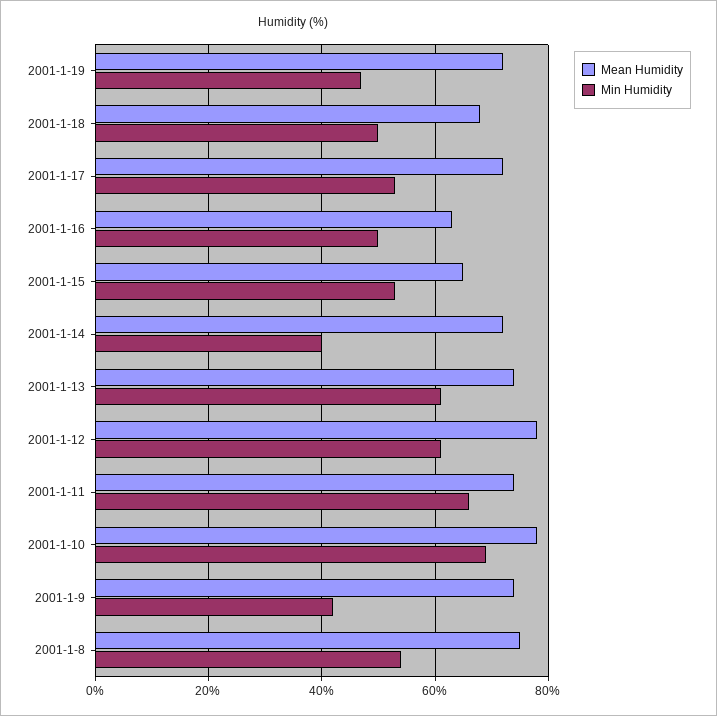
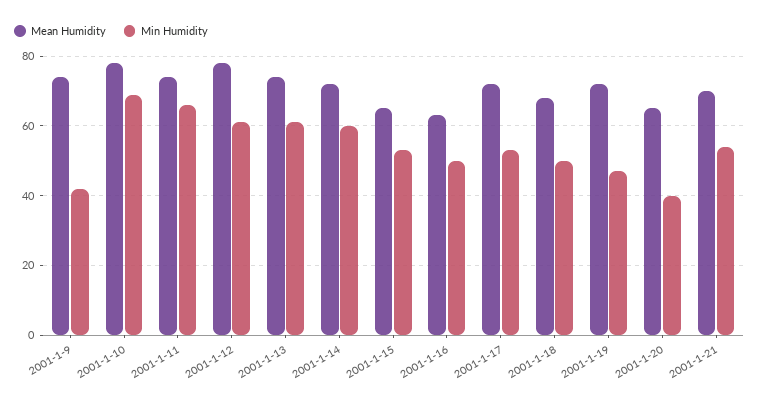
Min Humidity, 2001-1-14: 40 -> 60
Mean Humidity, 2001-1-8: 75 -> none
Min Humidity, 2001-1-8: 55 -> none
Mean Humidity, 2001-1-20: none -> 65
Min Humidity, 2001-1-20: none -> 40
Mean Humidity, 2001-1-21: none -> 70
Min Humidity, 2001-1-21: none -> 55

